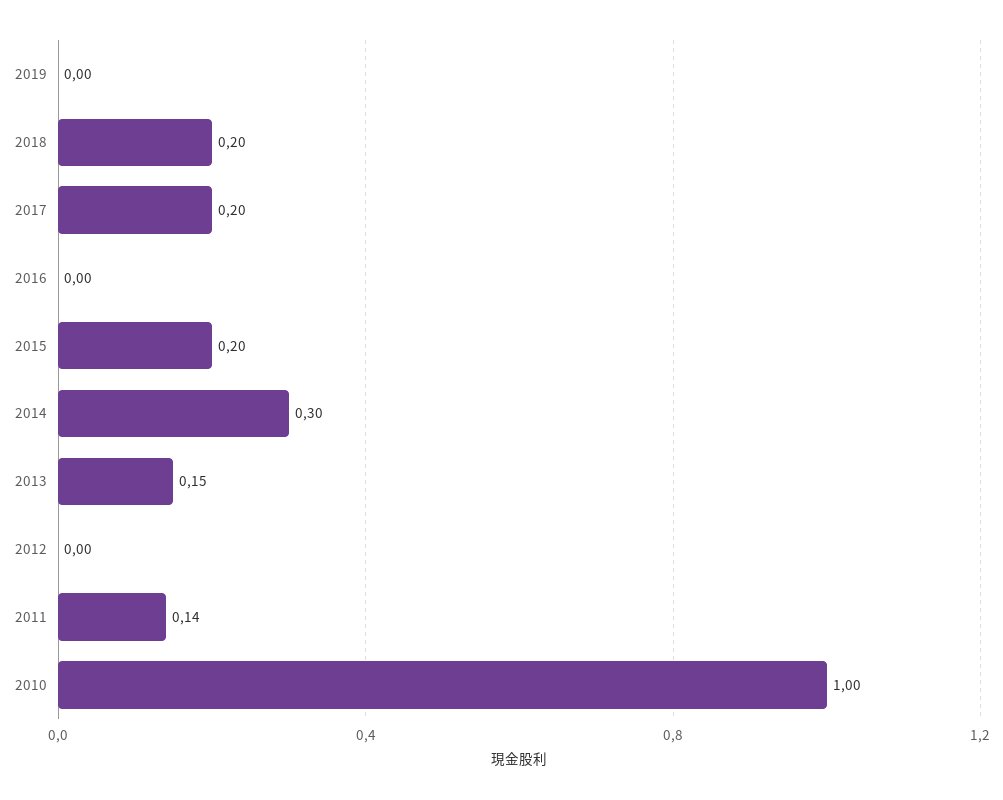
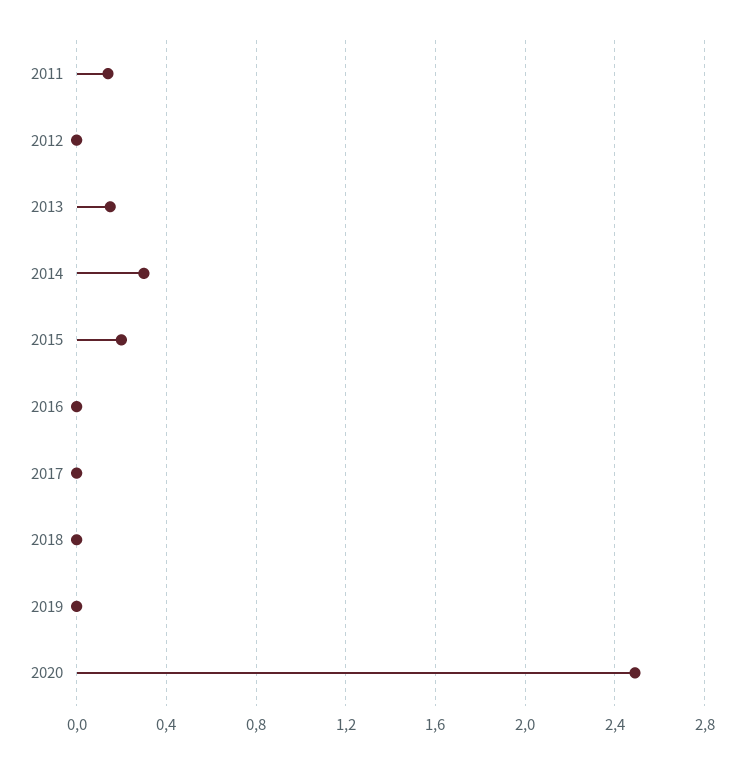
2018: 0.2 -> 0
2017: 0.2 -> 0
2010: 1 -> none
2020: none -> 2.5

